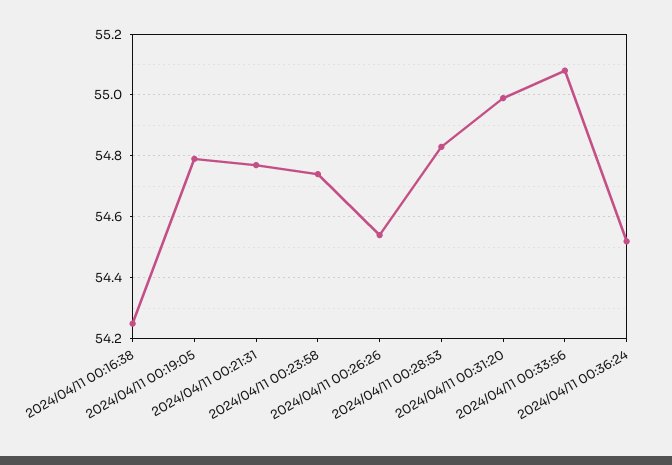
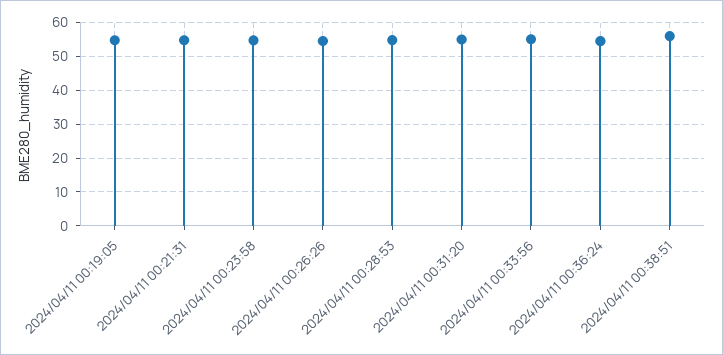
2024/04/11 00:16:38: 54.25 -> none
2024/04/11 00:38:51: none -> 56

